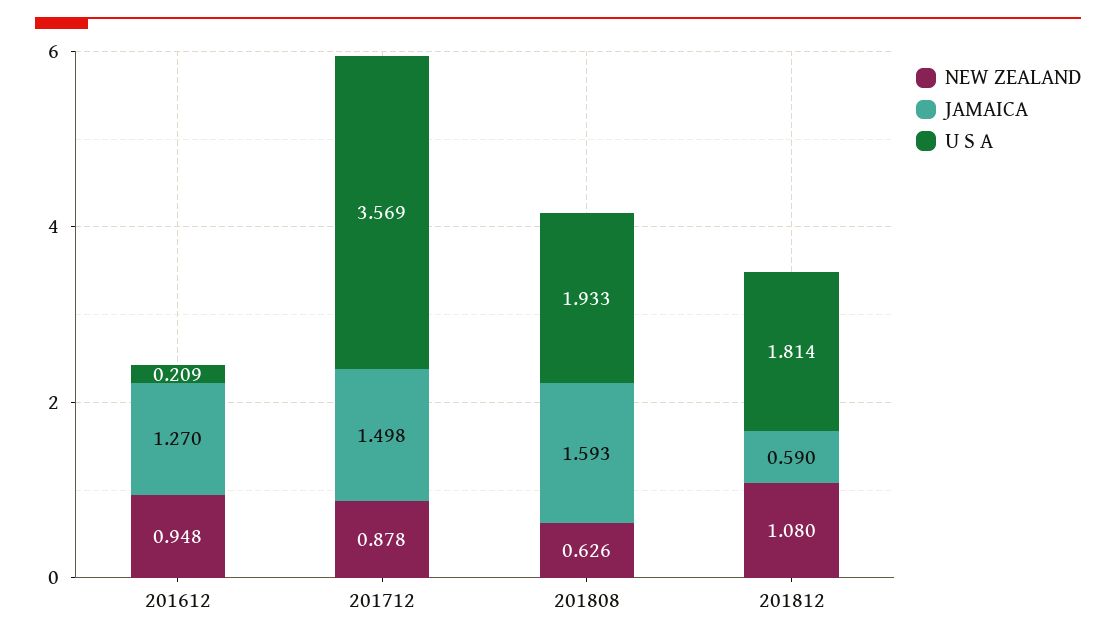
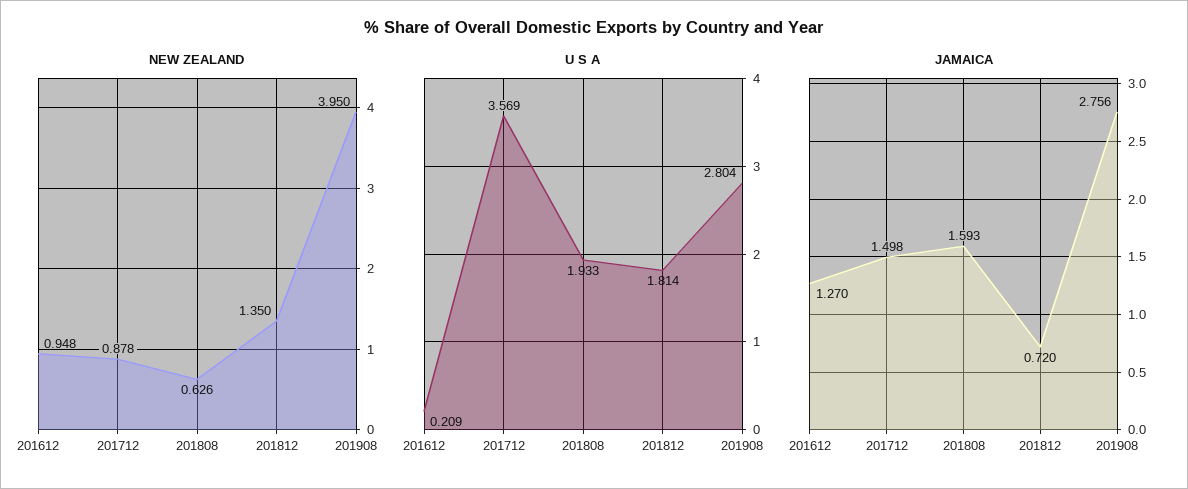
NEW ZEALAND, 201812: 1.08 -> 1.35
JAMAICA, 201812: 0.59 -> 0.72
NEW ZEALAND, 201908: none -> 3.95
U S A, 201908: none -> 2.804
JAMAICA, 201908: none -> 2.756

